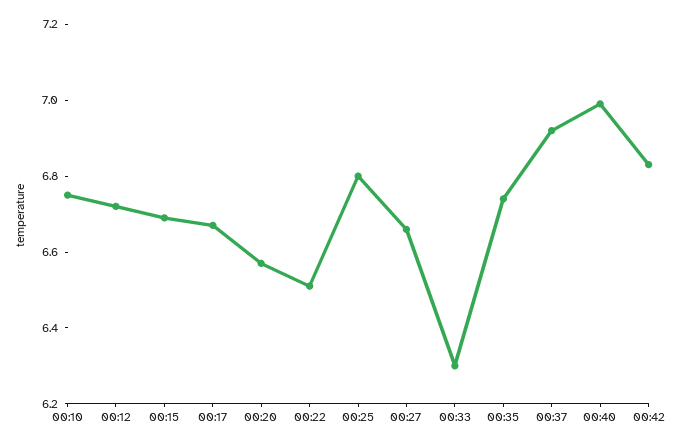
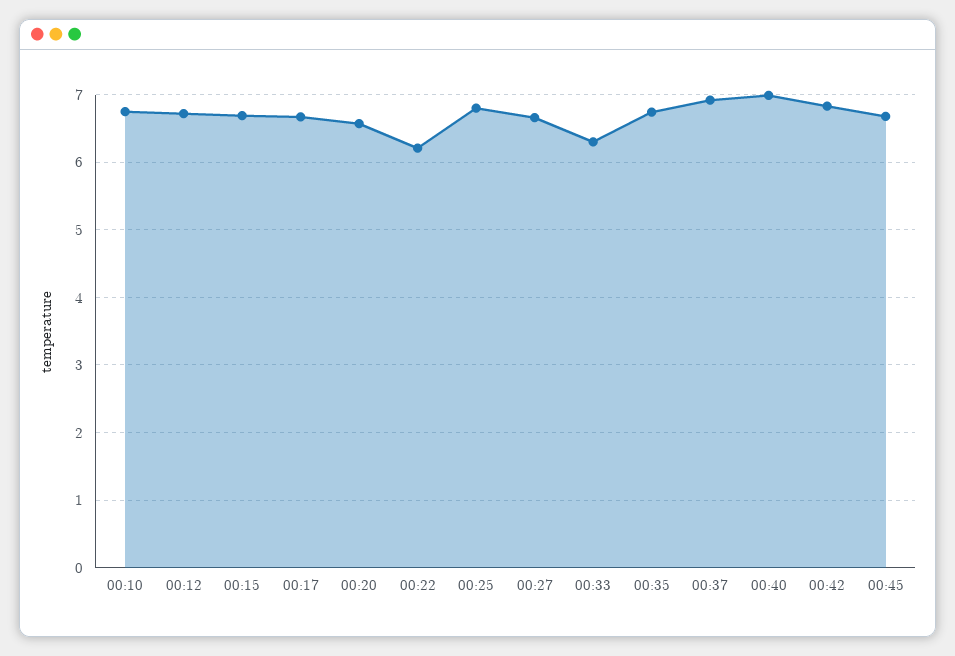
00:22: 6.5 -> 6.2
00:45: none -> 6.7

